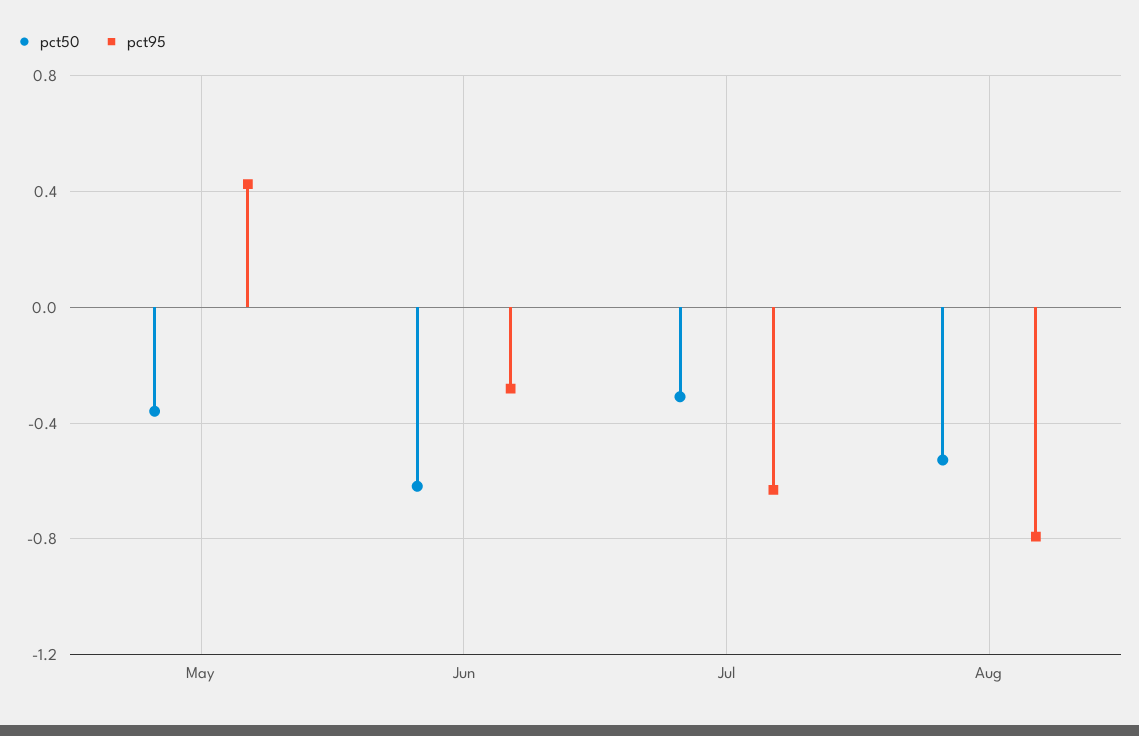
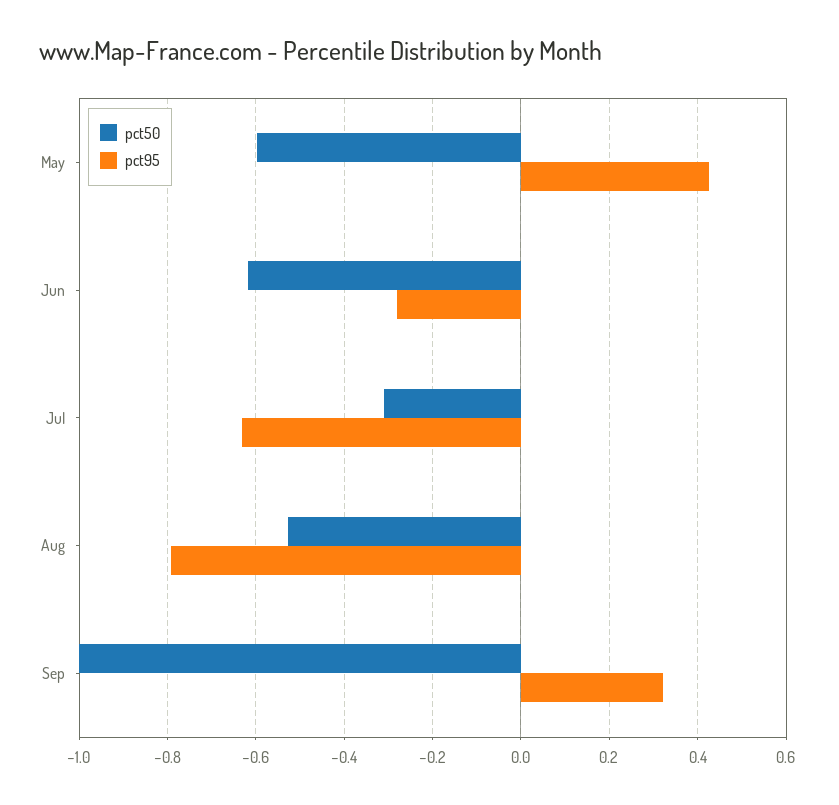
pct50, May: -0.35 -> -0.6
pct50, Sep: none -> -1
pct95, Sep: none -> 0.32

